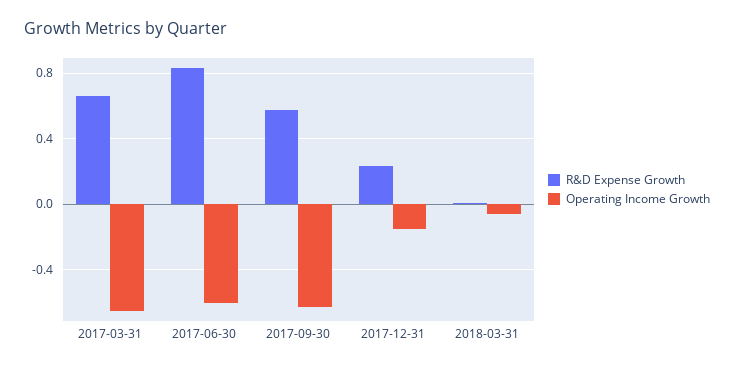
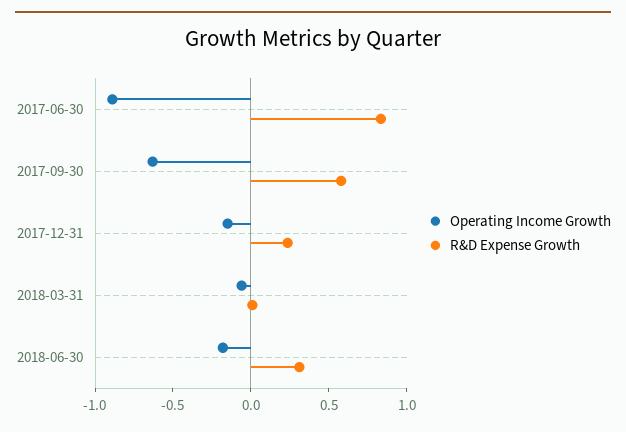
R&D Expense Growth, 2017-03-31: 0.65 -> none
Operating Income Growth, 2017-03-31: -0.65 -> none
Operating Income Growth, 2017-06-30: -0.6 -> -0.9
Operating Income Growth, 2018-06-30: none -> -0.2
R&D Expense Growth, 2018-06-30: none -> 0.3

